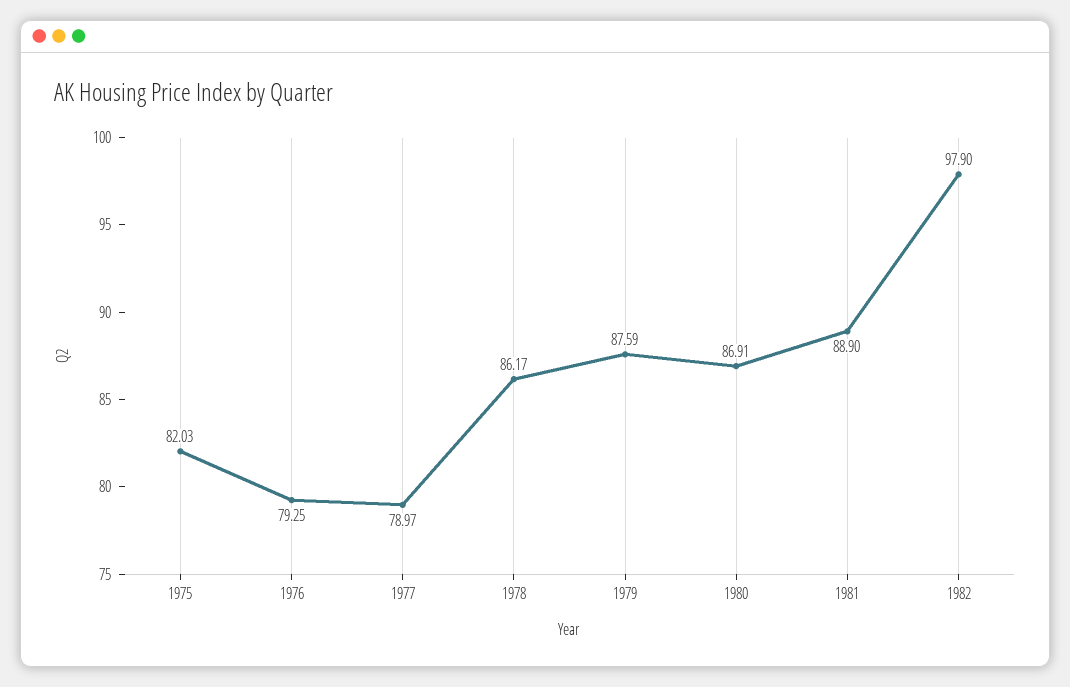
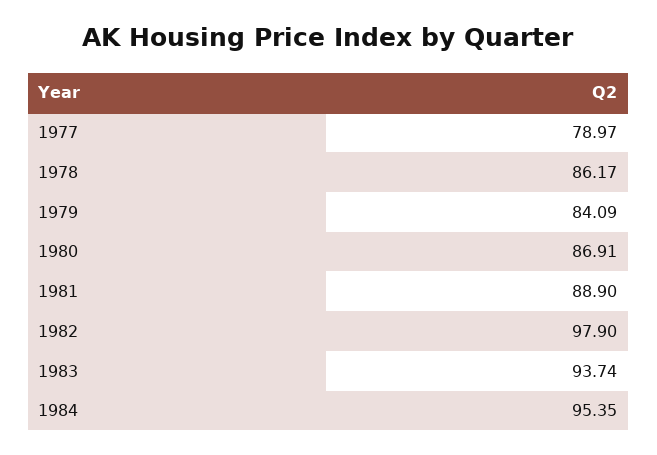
1975: 82.03 -> none
1976: 79.25 -> none
1979: 87.59 -> 84.09
1983: none -> 93.74
1984: none -> 95.35

